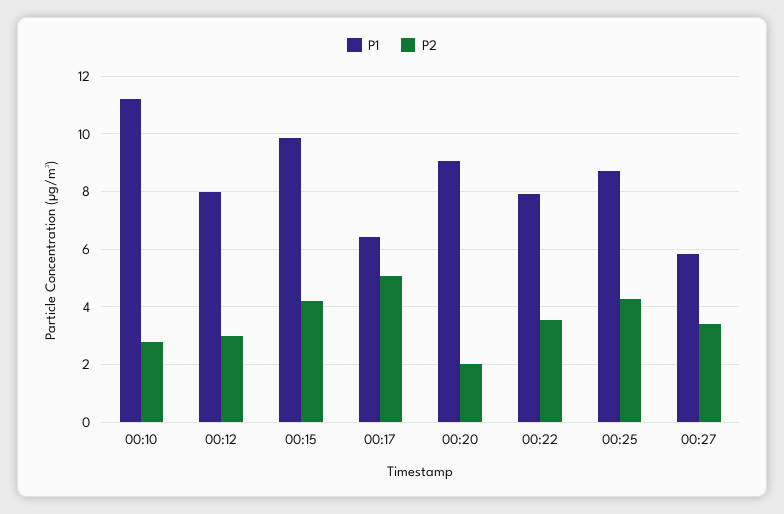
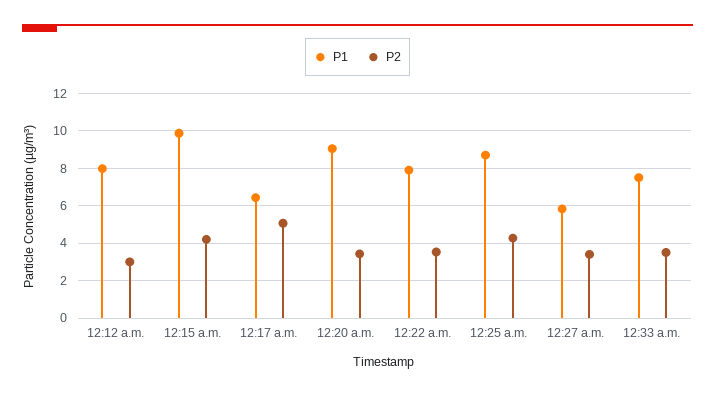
P1, 00:10: 11.25 -> none
P2, 00:10: 2.75 -> none
P2, 00:20: 2 -> 3.5
P1, 12:33 a.m.: none -> 7.5
P2, 12:33 a.m.: none -> 3.5

